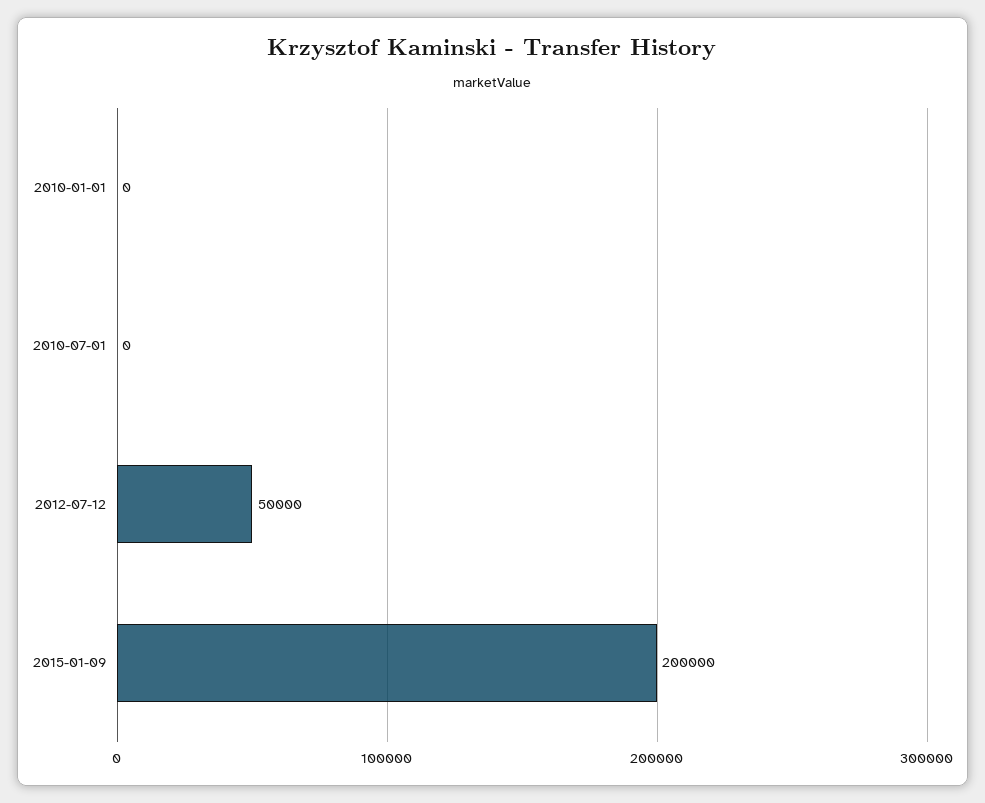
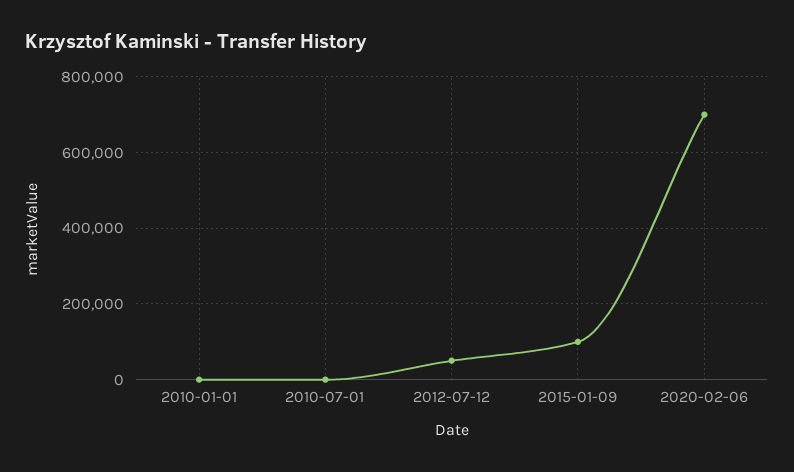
2015-01-09: 200000 -> 100000
2020-02-06: none -> 700000

